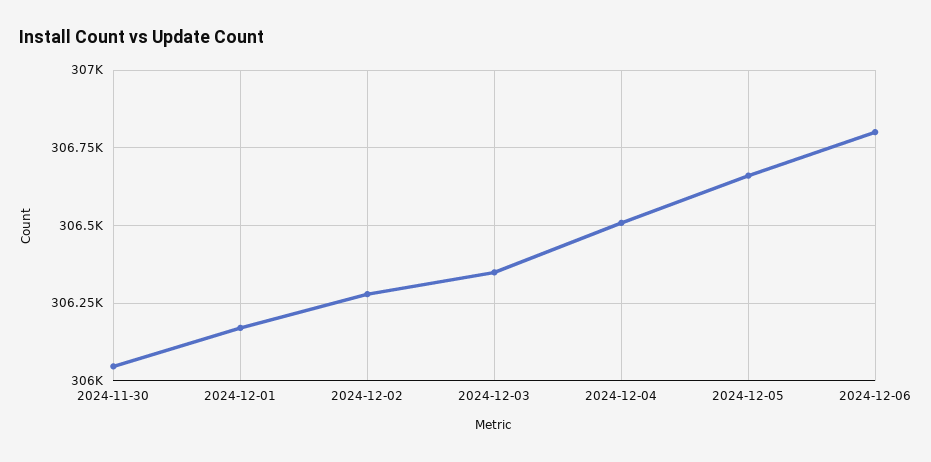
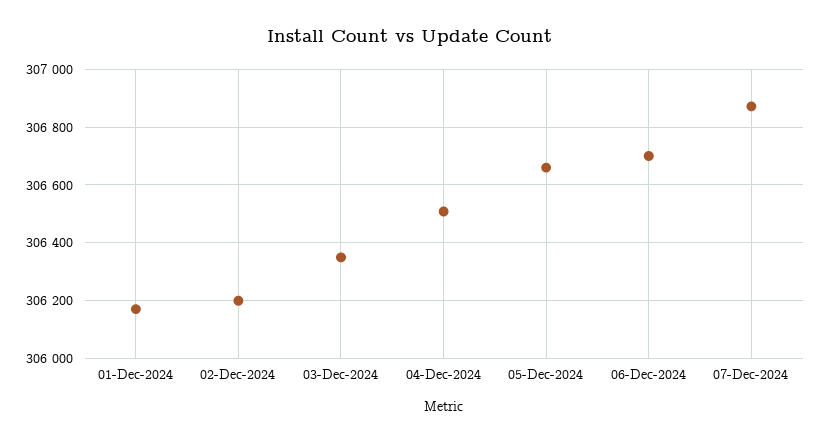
2024-11-30: 306050 -> none
2024-12-02: 306275 -> 306200
2024-12-06: 306800 -> 306700
07-Dec-2024: none -> 306875

